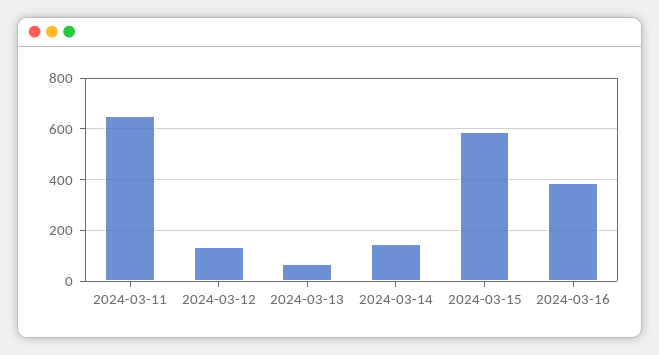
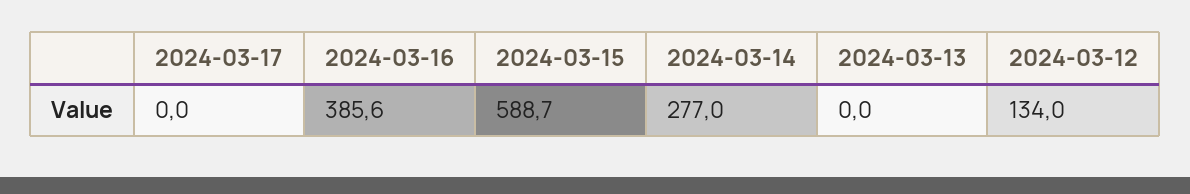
2024-03-11: 650 -> none
2024-03-13: 75 -> 0
2024-03-14: 150 -> 277
2024-03-17: none -> 0

